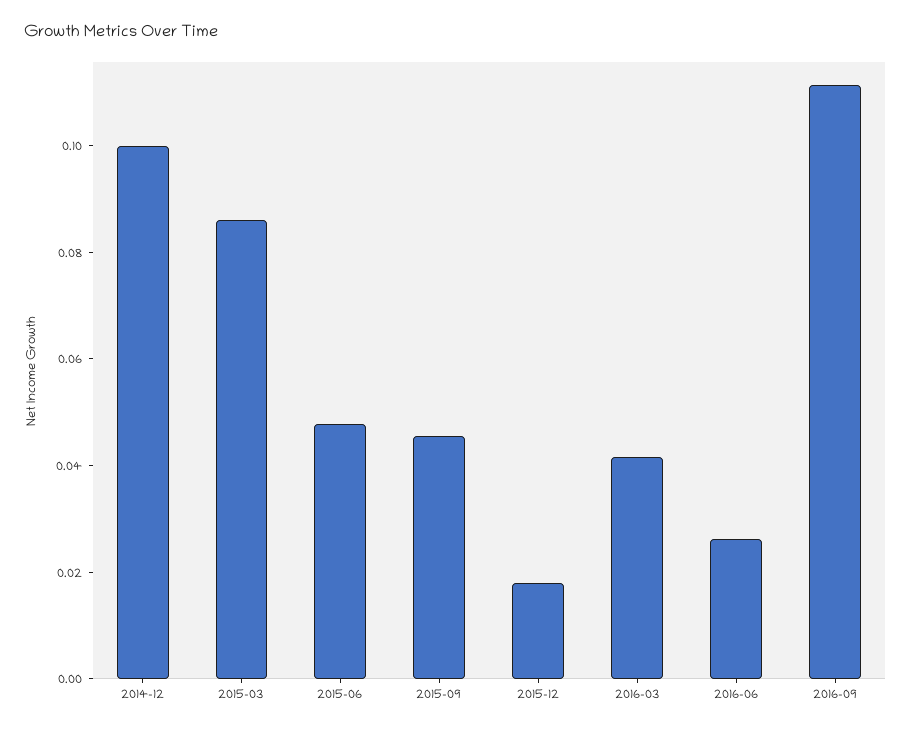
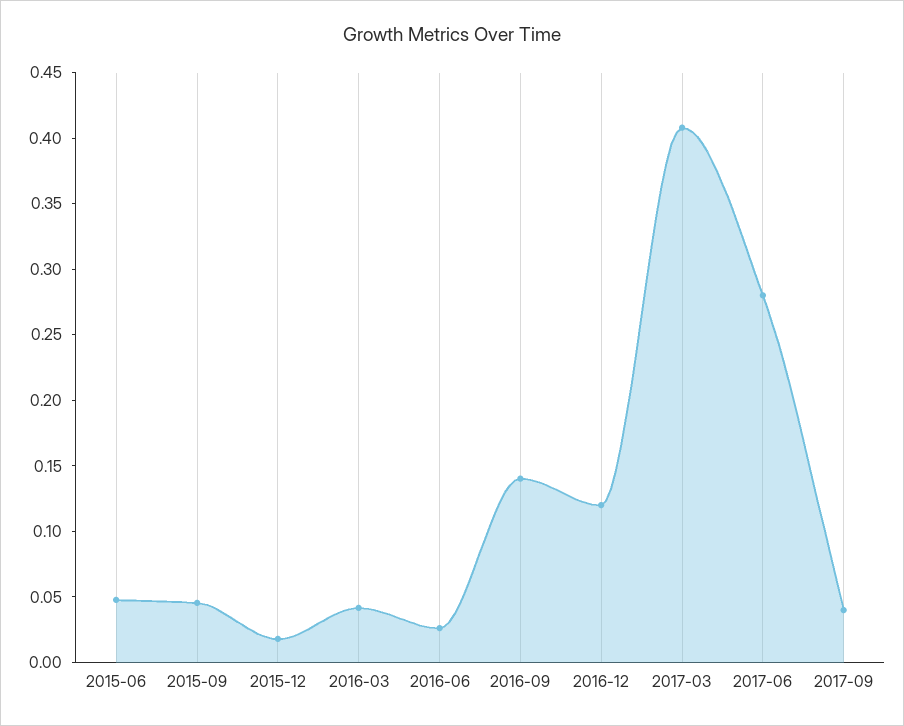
2014-12: 0.1 -> none
2015-03: 0.085 -> none
2016-09: 0.11 -> 0.14
2016-12: none -> 0.12
2017-03: none -> 0.41
2017-06: none -> 0.28
2017-09: none -> 0.04

